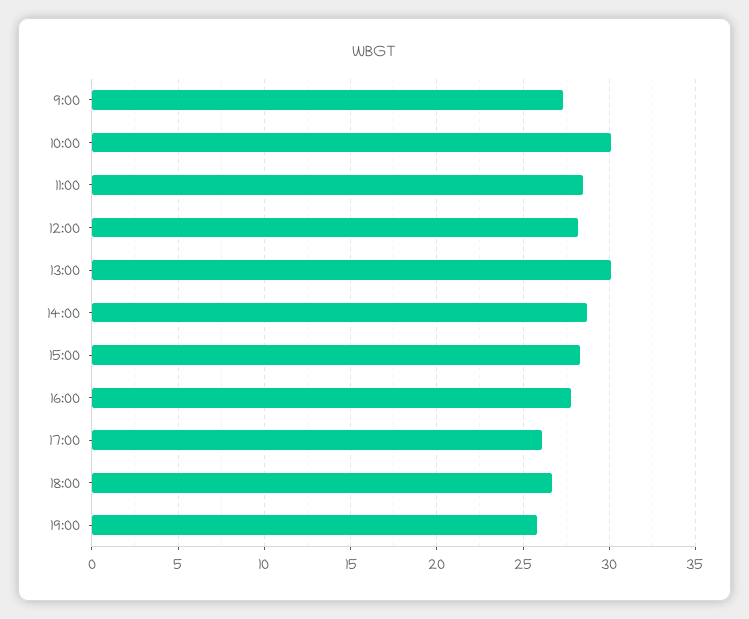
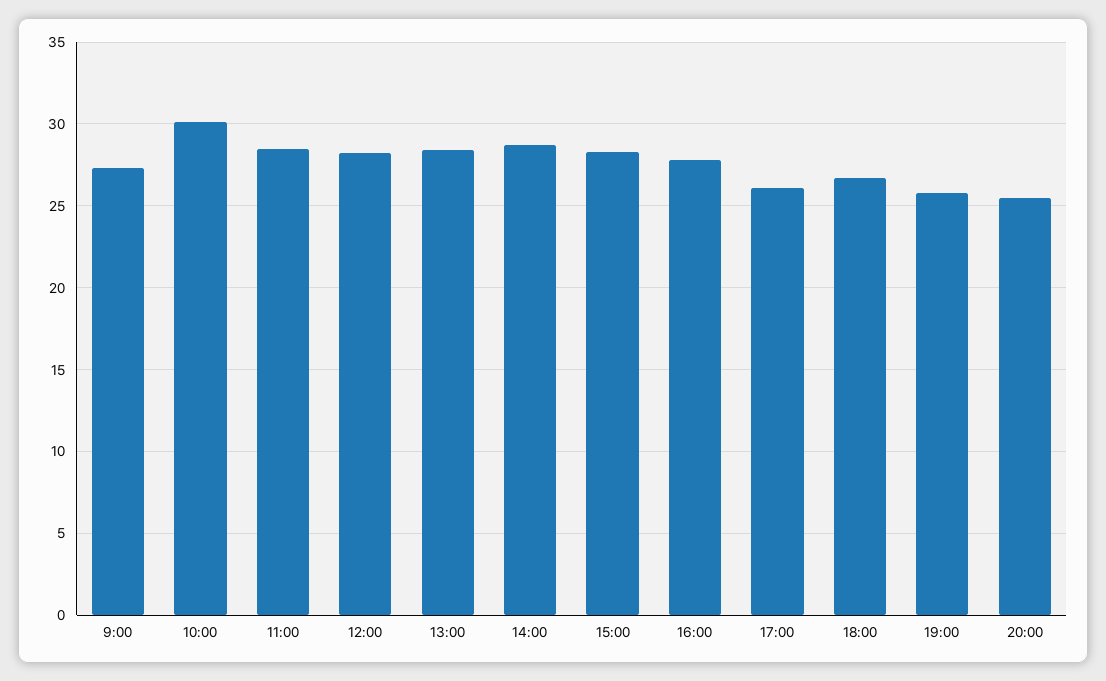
13:00: 30 -> 28.5
20:00: none -> 25.5

